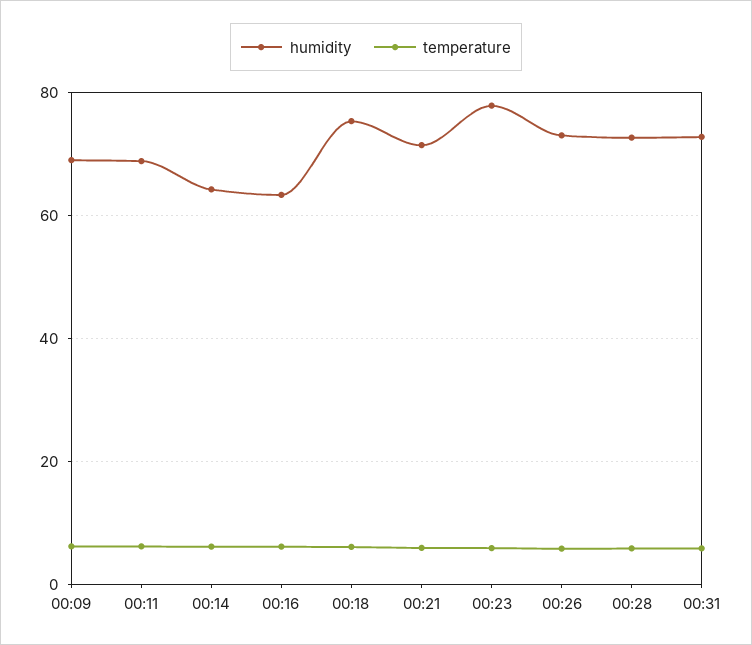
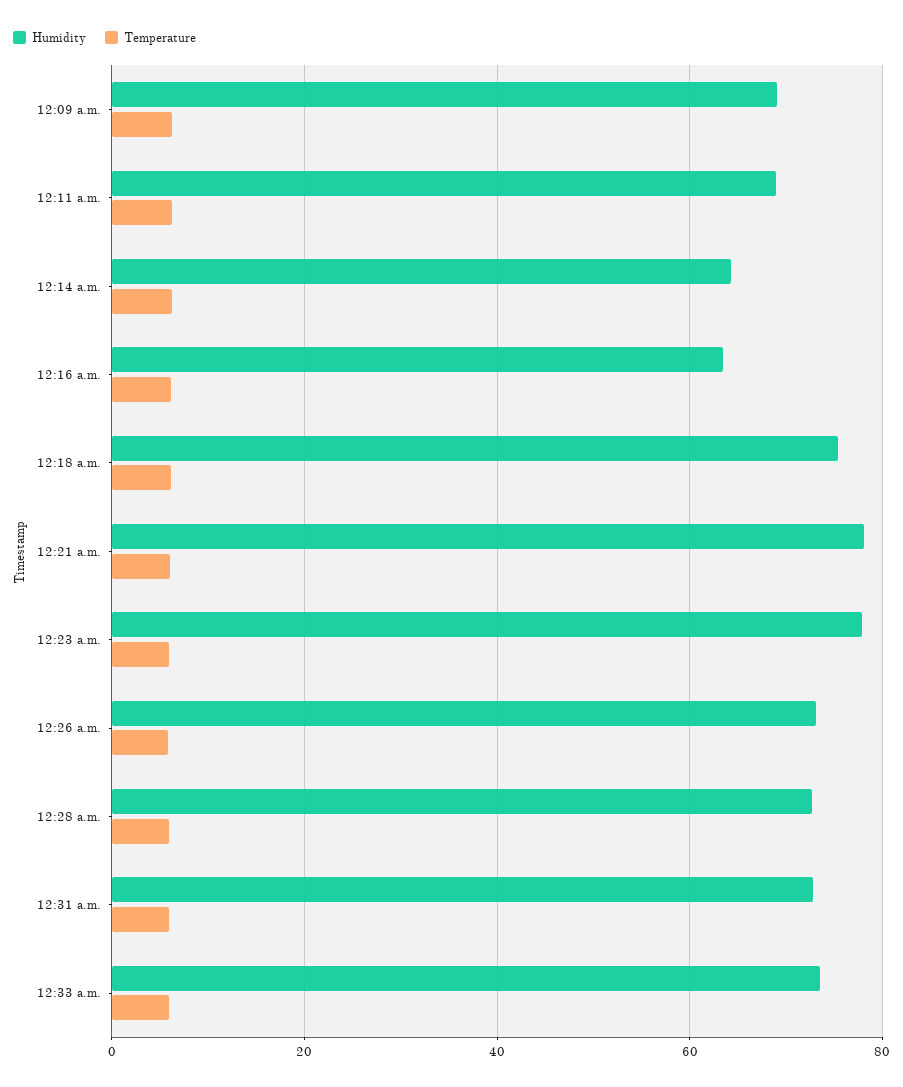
humidity, 00:21: 72 -> 78
humidity, 12:33 a.m.: none -> 74
temperature, 12:33 a.m.: none -> 6

